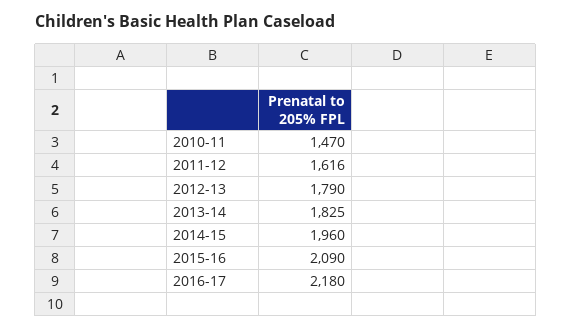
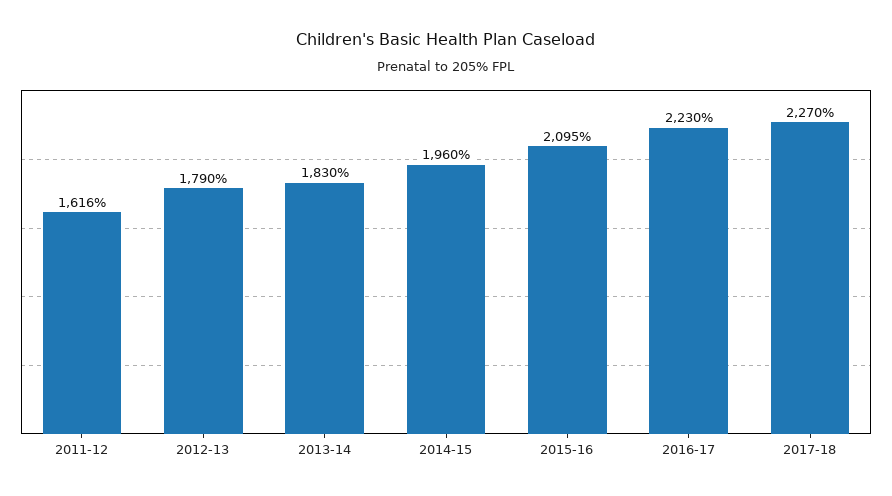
2010-11: 1470 -> none
2013-14: 1825 -> 1830
2015-16: 2090 -> 2095
2016-17: 2180 -> 2230
2017-18: none -> 2270

